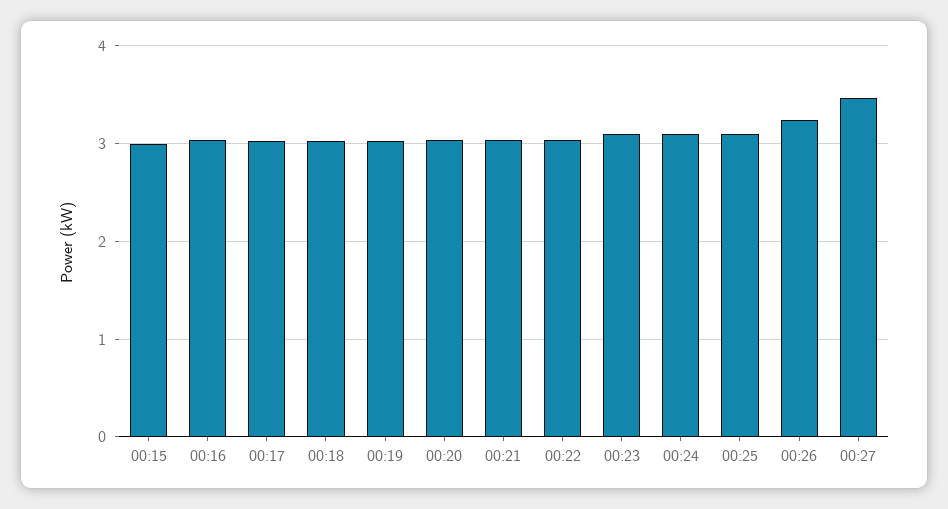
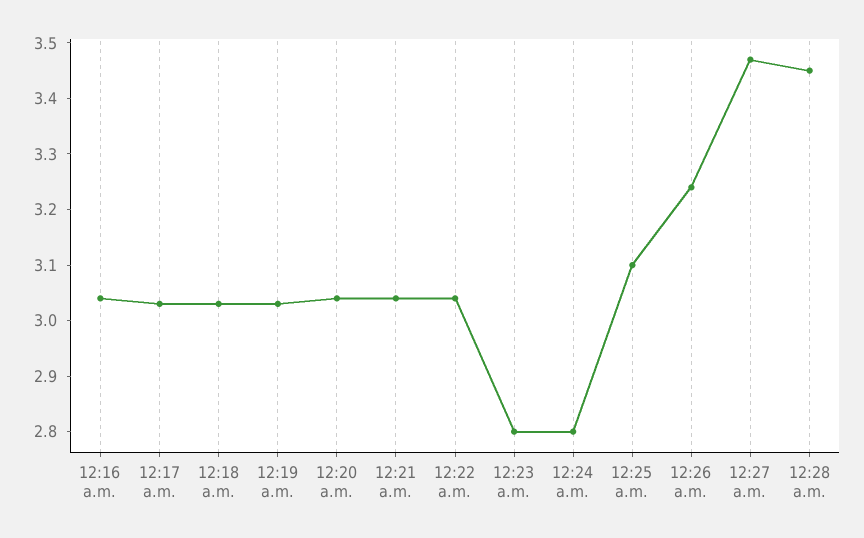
00:15: 3 -> none
00:23: 3.1 -> 2.8
00:24: 3.1 -> 2.8
12:28 a.m.: none -> 3.45

